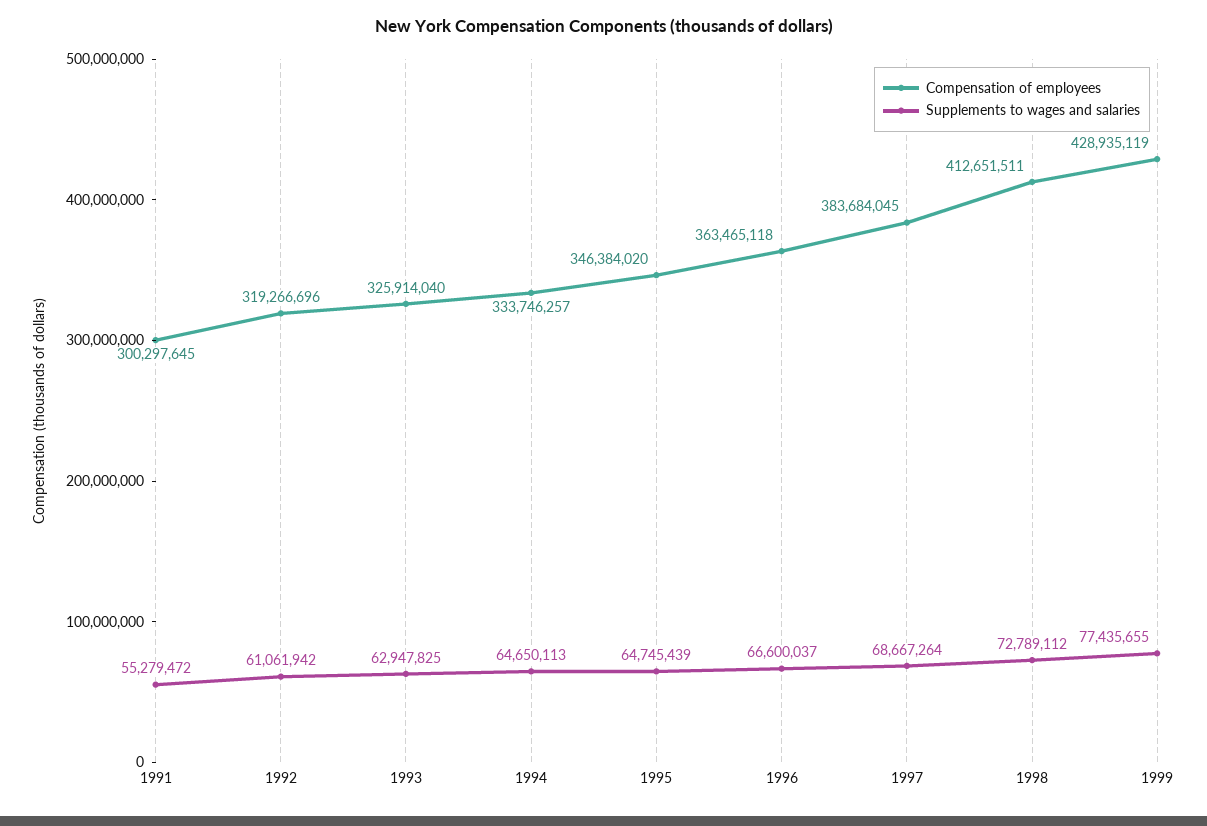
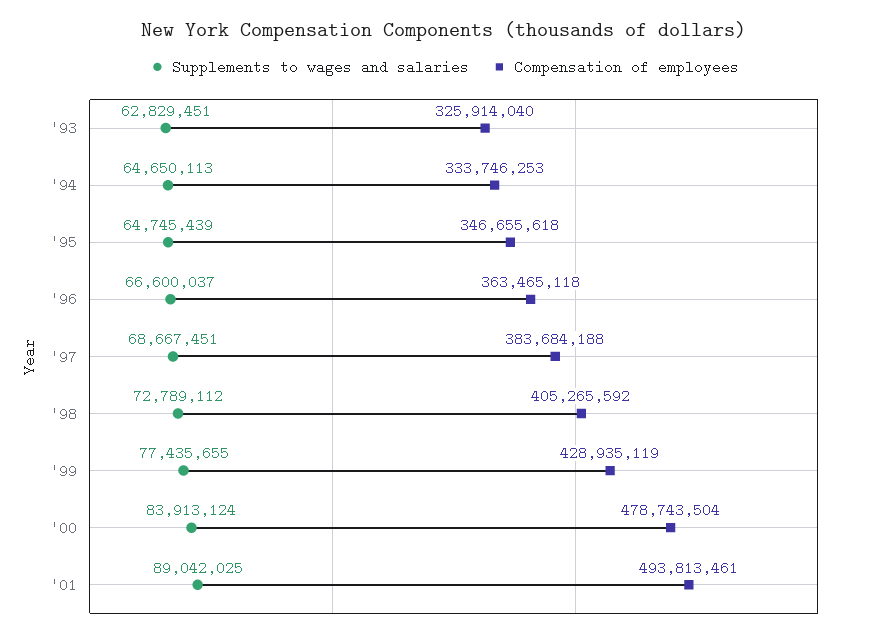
Compensation of employees, 1991: 300297645 -> none
Supplements to wages and salaries, 1991: 55279472 -> none
Compensation of employees, 1992: 319266696 -> none
Supplements to wages and salaries, 1992: 61061942 -> none
Supplements to wages and salaries, 1993: 62947825 -> 62829451
Compensation of employees, 1994: 333746257 -> 333746253
Compensation of employees, 1995: 346384020 -> 346655618
Compensation of employees, 1997: 383684045 -> 383684188
Supplements to wages and salaries, 1997: 68667264 -> 68667451
Compensation of employees, 1998: 412651511 -> 405265592
Supplements to wages and salaries, '00: none -> 83913124
Compensation of employees, '00: none -> 478743504
Supplements to wages and salaries, '01: none -> 89042025
Compensation of employees, '01: none -> 493813461

